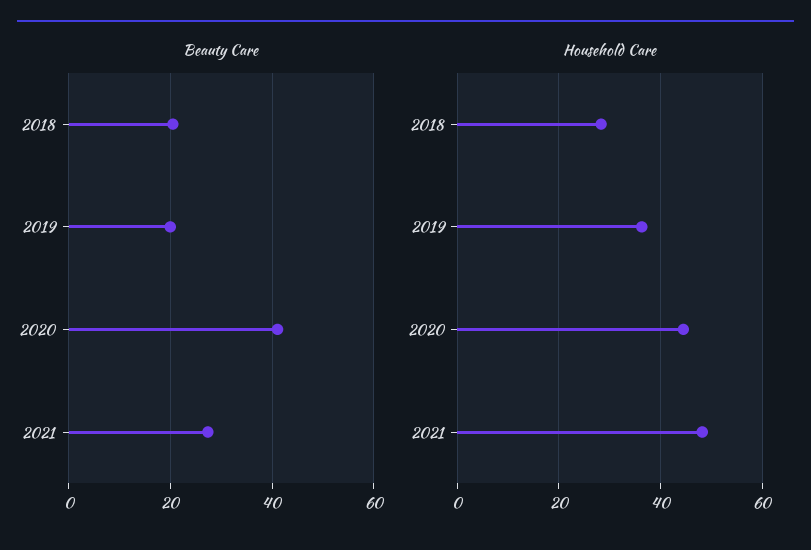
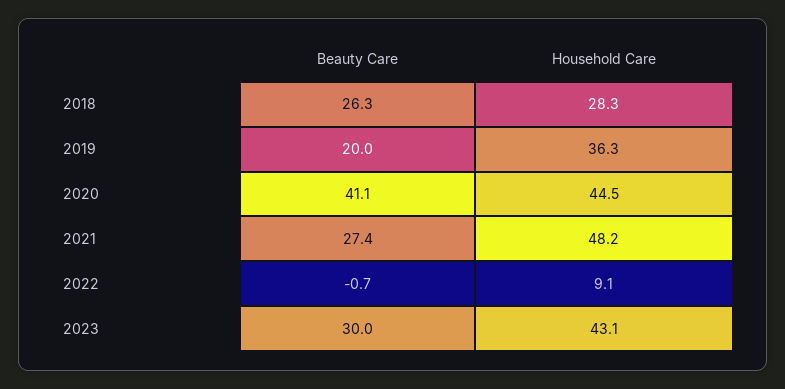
Beauty Care, 2018: 20 -> 26.3
Beauty Care, 2022: none -> -0.7
Household Care, 2022: none -> 9.1
Beauty Care, 2023: none -> 30
Household Care, 2023: none -> 43.1

